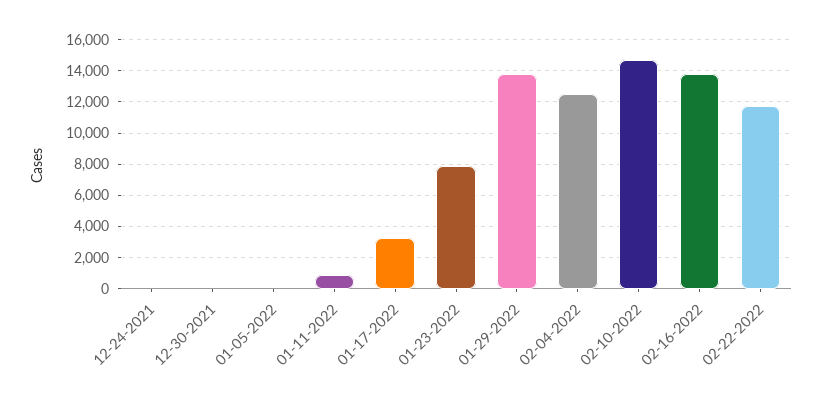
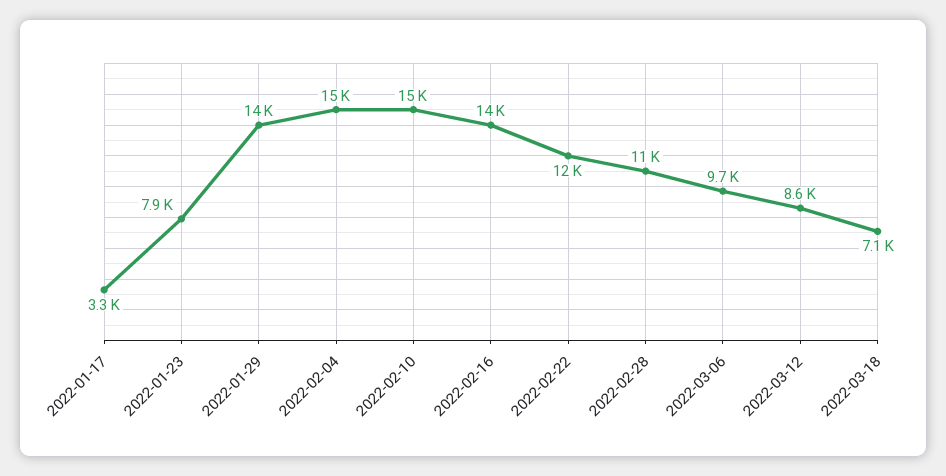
12-24-2021: 0 -> none
12-30-2021: 0 -> none
01-05-2022: 0 -> none
01-11-2022: 1000 -> none
02-04-2022: 12500 -> 15000
2022-02-28: none -> 11000
2022-03-06: none -> 9700
2022-03-12: none -> 8600
2022-03-18: none -> 7100

